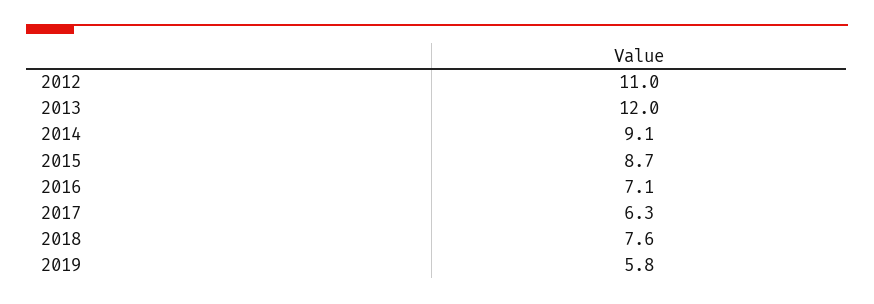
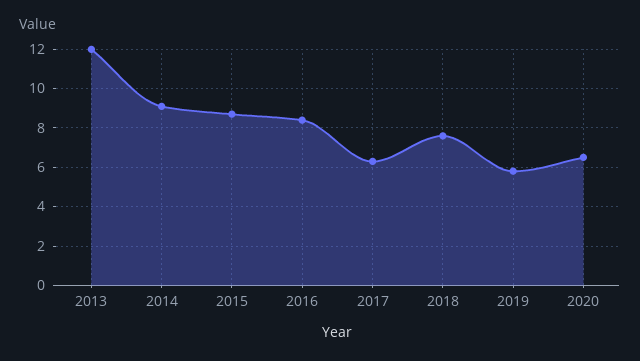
2012: 11 -> none
2016: 7.1 -> 8.5
2020: none -> 6.5

